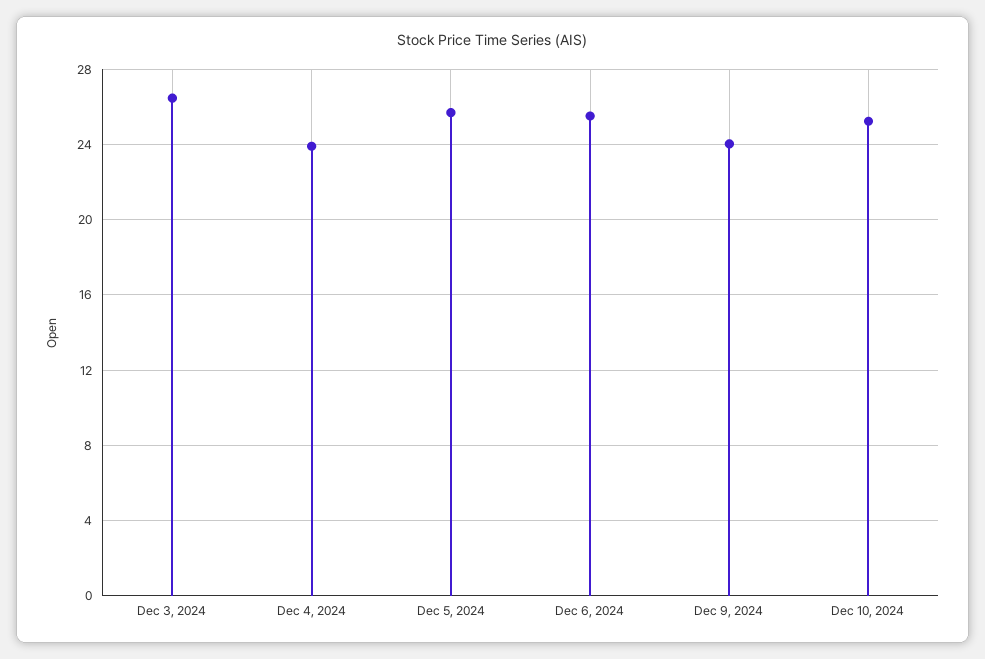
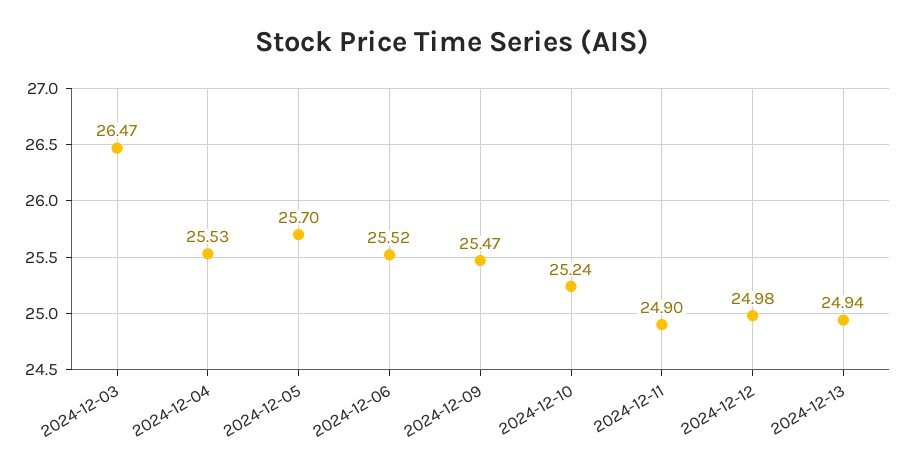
Dec 4, 2024: 24 -> 25.53
Dec 9, 2024: 24 -> 25.47
2024-12-11: none -> 24.9
2024-12-12: none -> 24.98
2024-12-13: none -> 24.94

